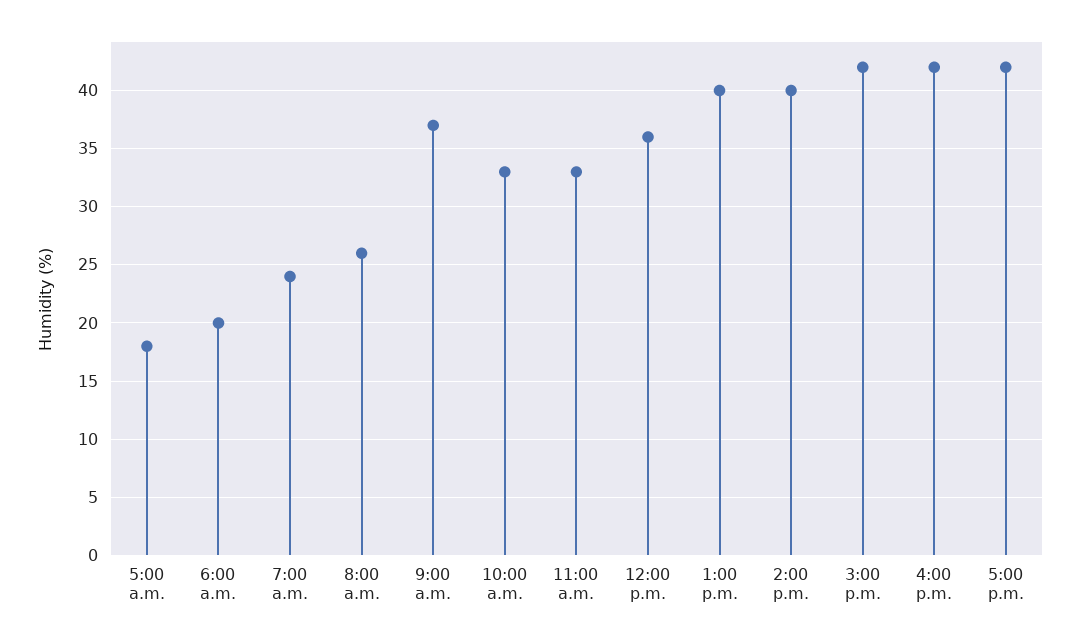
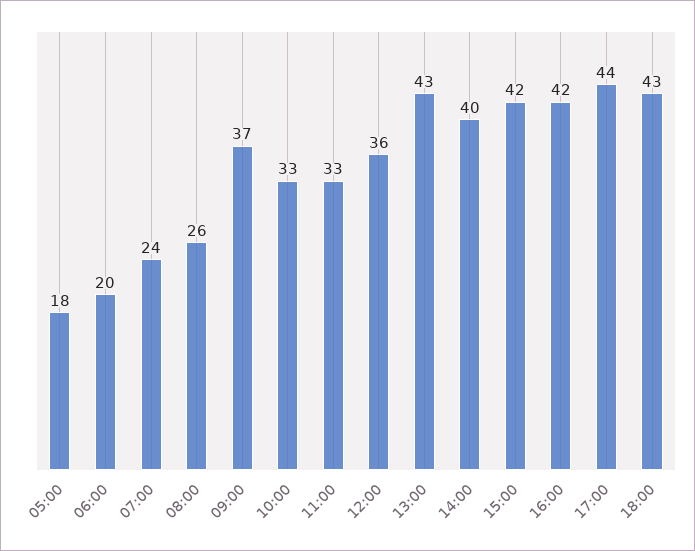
1:00 p.m.: 40 -> 43
5:00 p.m.: 42 -> 44
18:00: none -> 43

